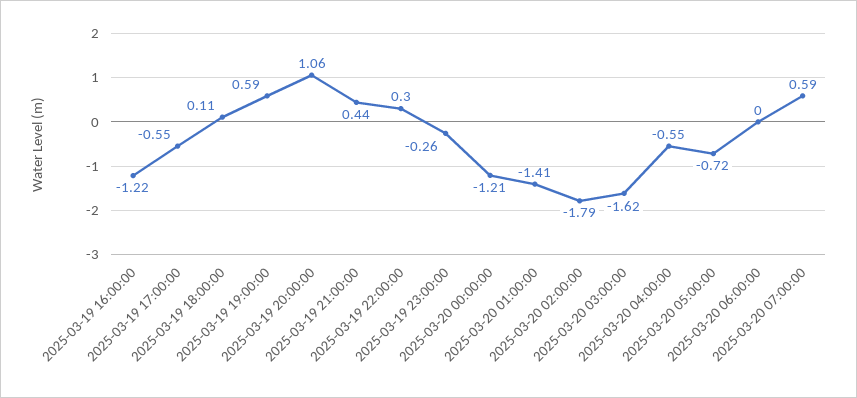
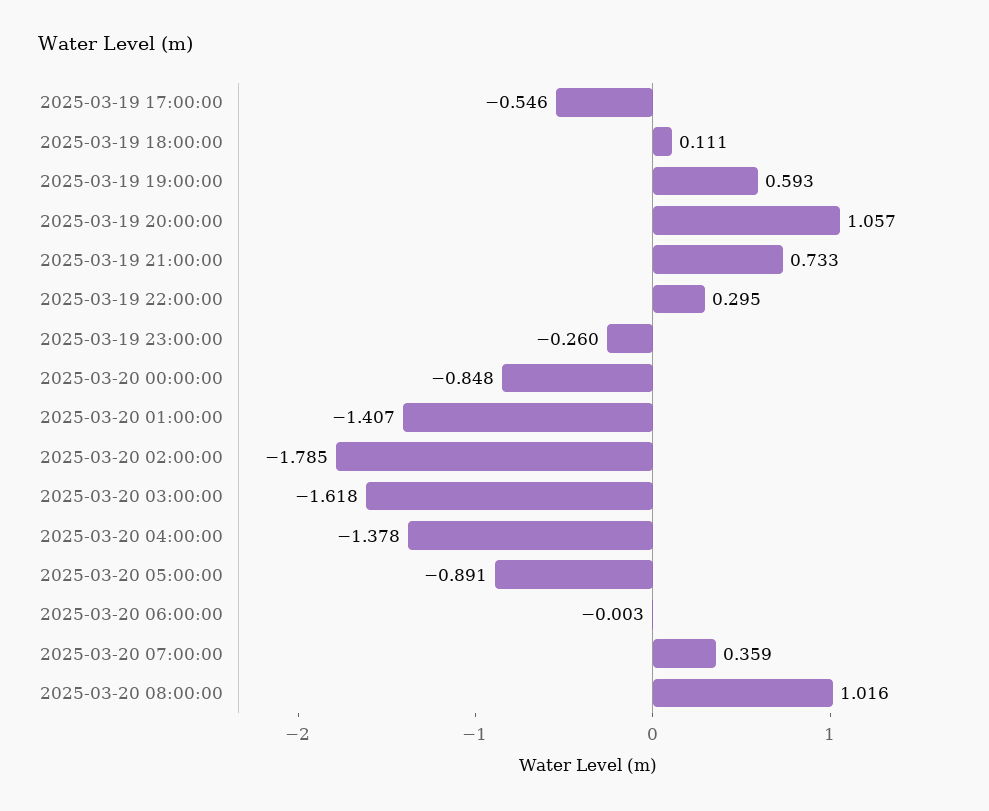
2025-03-19 16:00:00: -1.22 -> none
2025-03-19 21:00:00: 0.44 -> 0.733
2025-03-20 00:00:00: -1.21 -> -0.848
2025-03-20 04:00:00: -0.55 -> -1.378
2025-03-20 05:00:00: -0.72 -> -0.891
2025-03-20 07:00:00: 0.59 -> 0.359
2025-03-20 08:00:00: none -> 1.016

